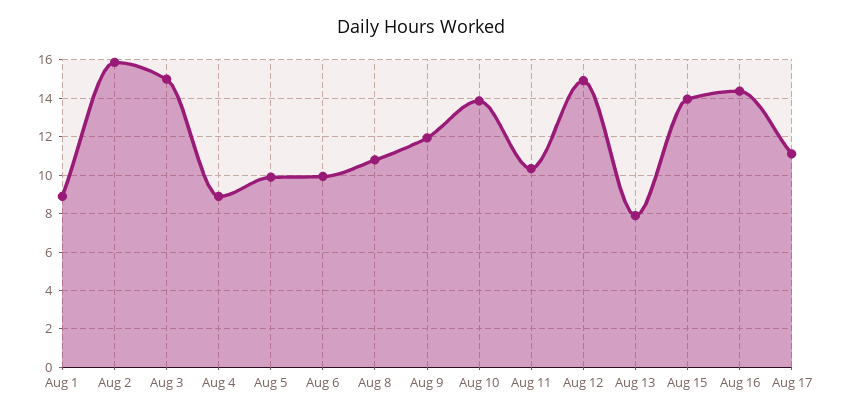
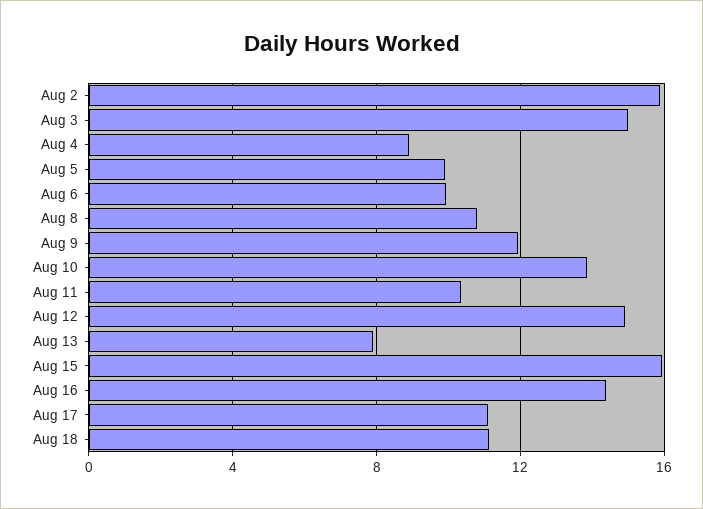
Aug 1: 9 -> none
Aug 15: 14 -> 16
Aug 18: none -> 11

